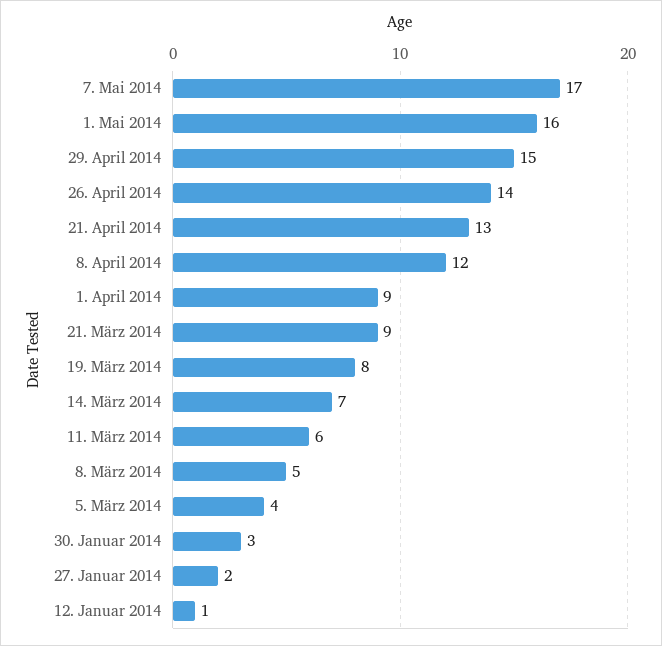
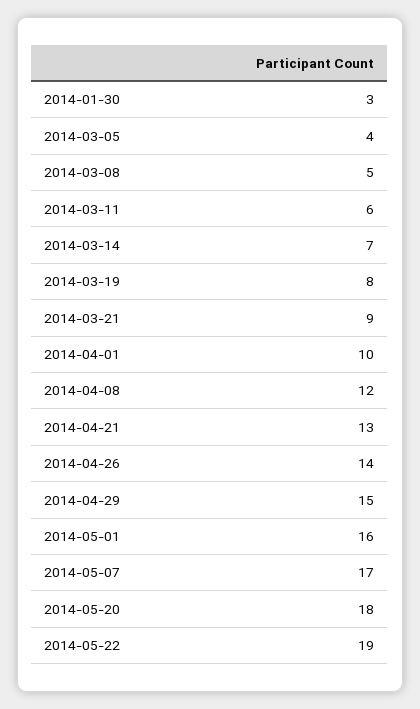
1. April 2014: 9 -> 10
27. Januar 2014: 2 -> none
12. Januar 2014: 1 -> none
2014-05-20: none -> 18
2014-05-22: none -> 19

